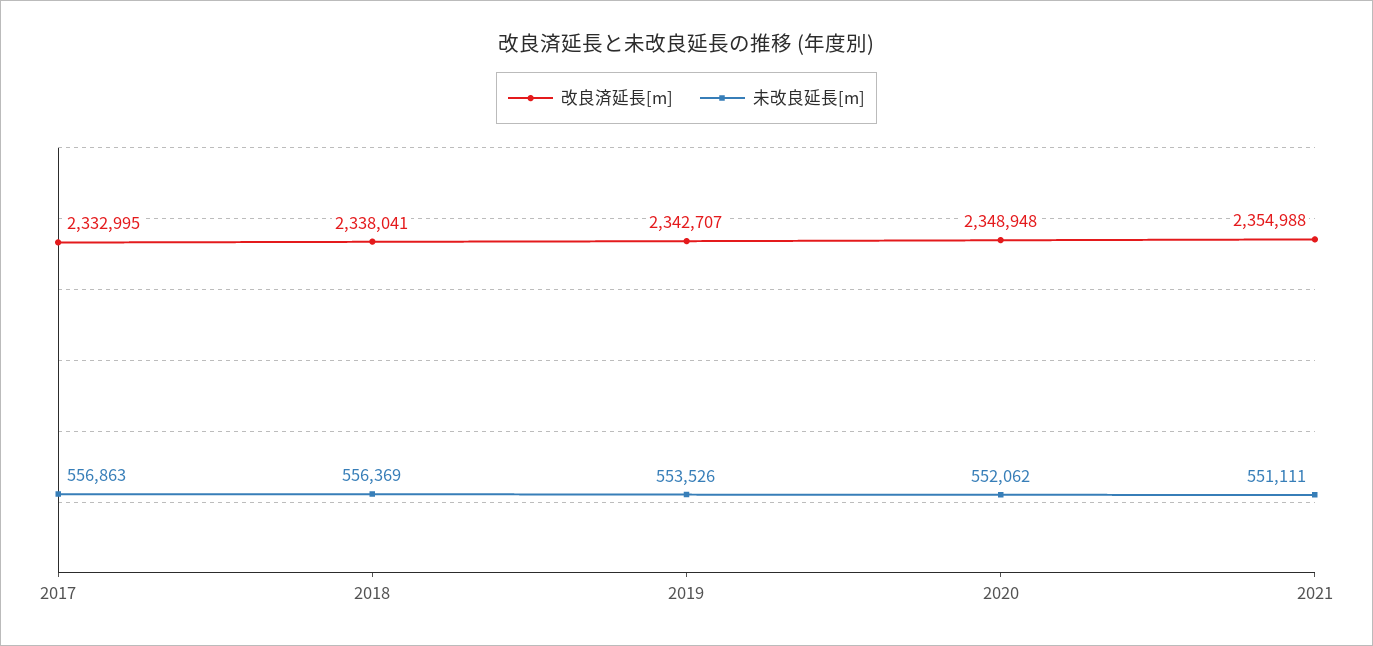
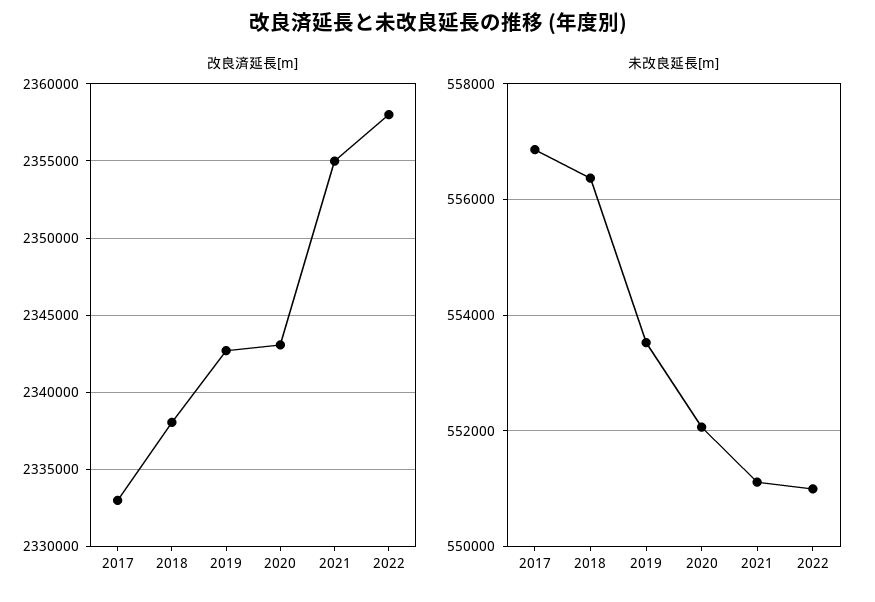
改良済延長[m], 2020: 2348948 -> 2343000
改良済延長[m], 2022: none -> 2358000
未改良延長[m], 2022: none -> 551000

